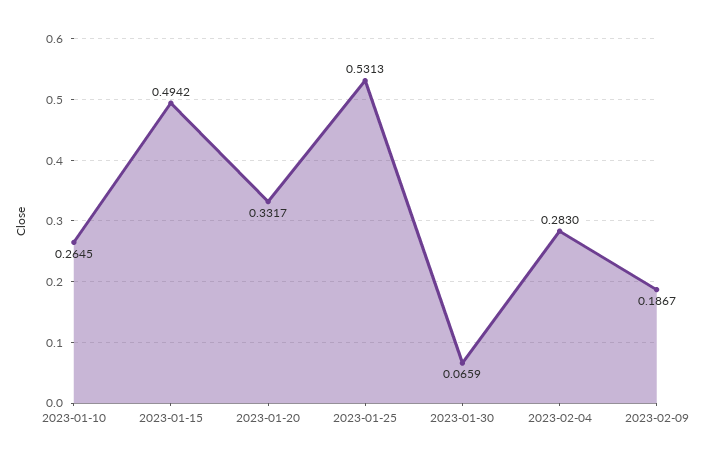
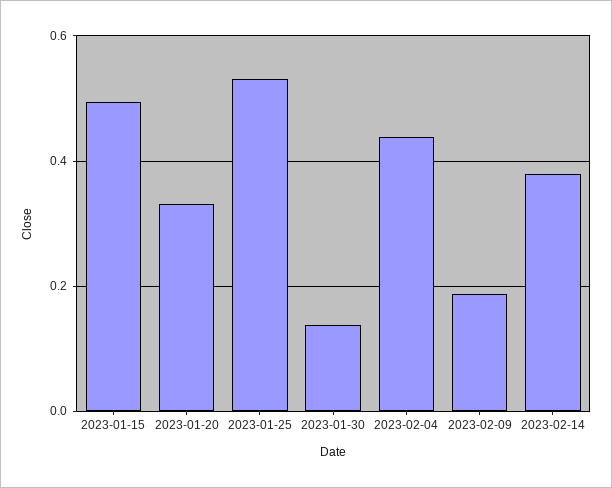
2023-01-10: 0.2645 -> none
2023-01-30: 0.0659 -> 0.14
2023-02-04: 0.283 -> 0.44
2023-02-14: none -> 0.38

